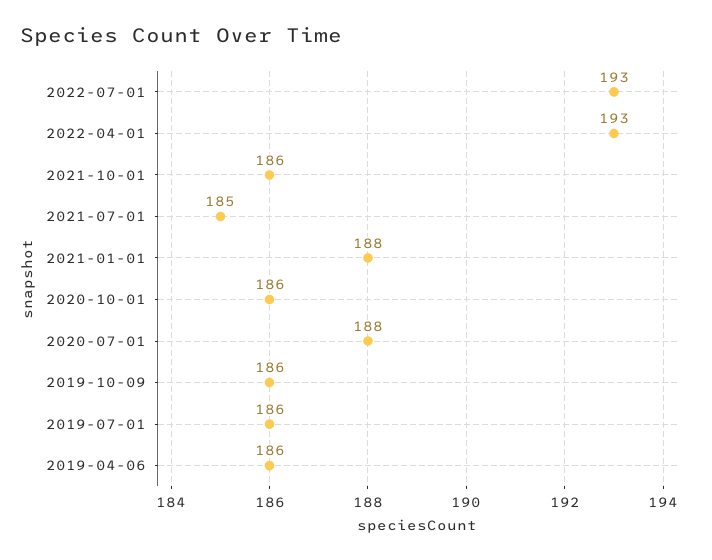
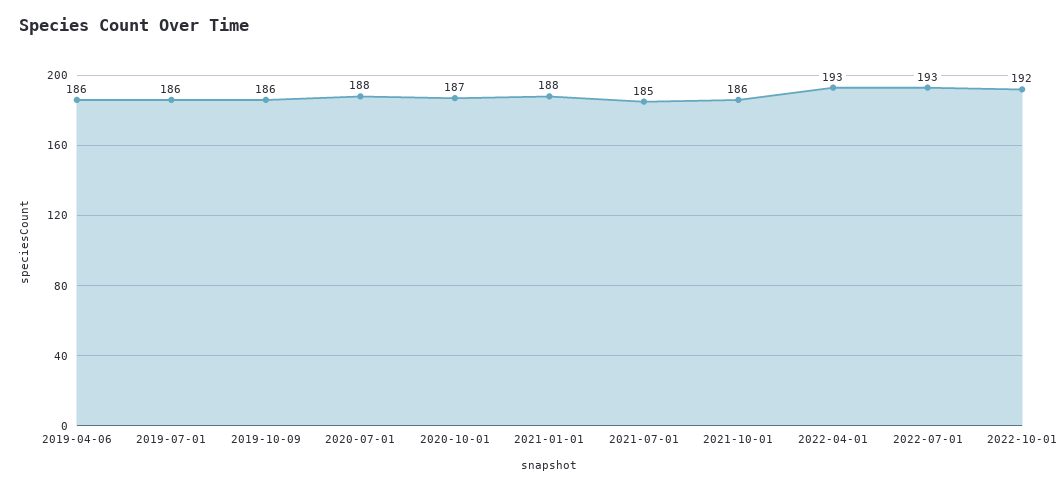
2020-10-01: 186 -> 187
2022-10-01: none -> 192

